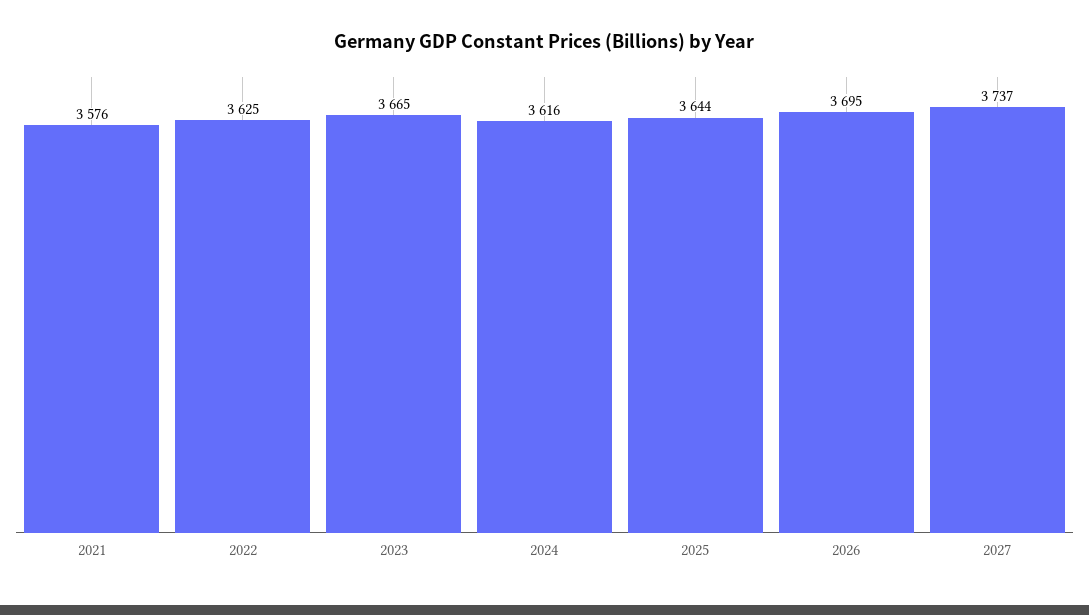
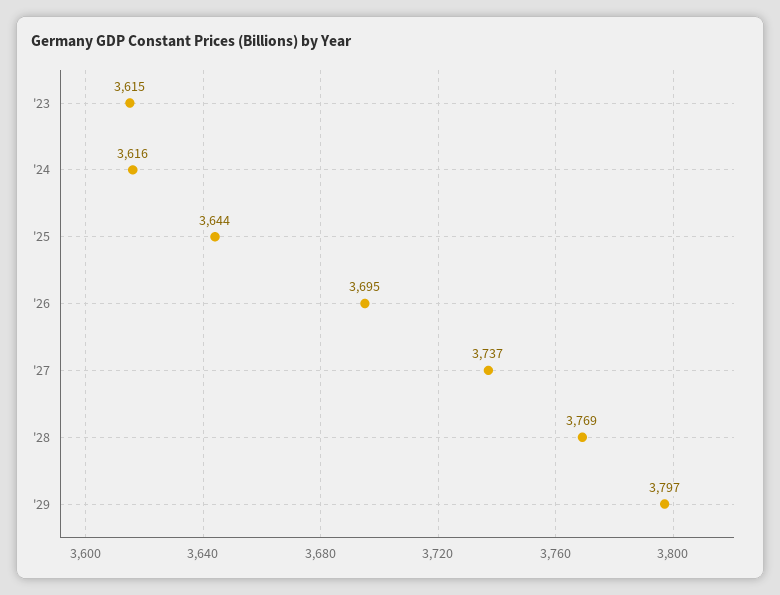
2021: 3576 -> none
2022: 3625 -> none
2023: 3665 -> 3615
'28: none -> 3769
'29: none -> 3797

